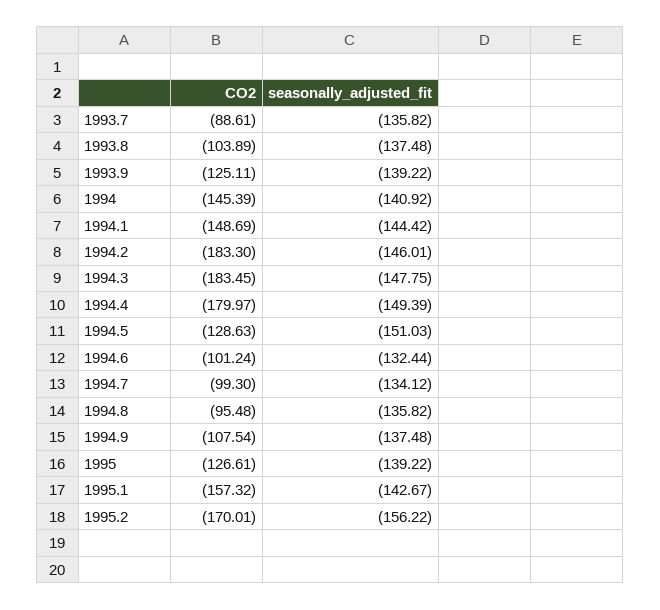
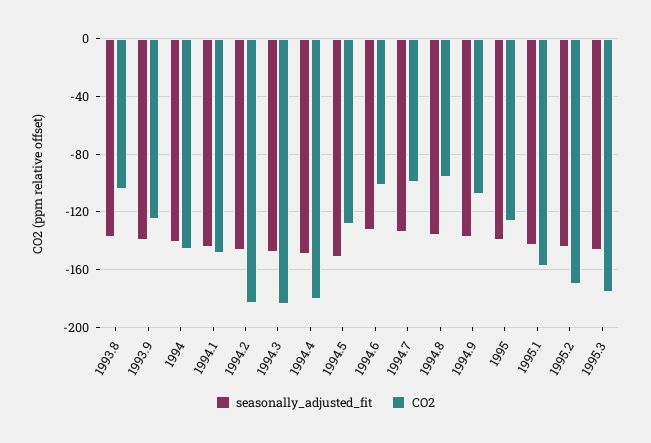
CO2, 1993.7: -88.61 -> none
seasonally_adjusted_fit, 1993.7: -135.82 -> none
seasonally_adjusted_fit, 1995.2: -156.22 -> -145
seasonally_adjusted_fit, 1995.3: none -> -145
CO2, 1995.3: none -> -175

